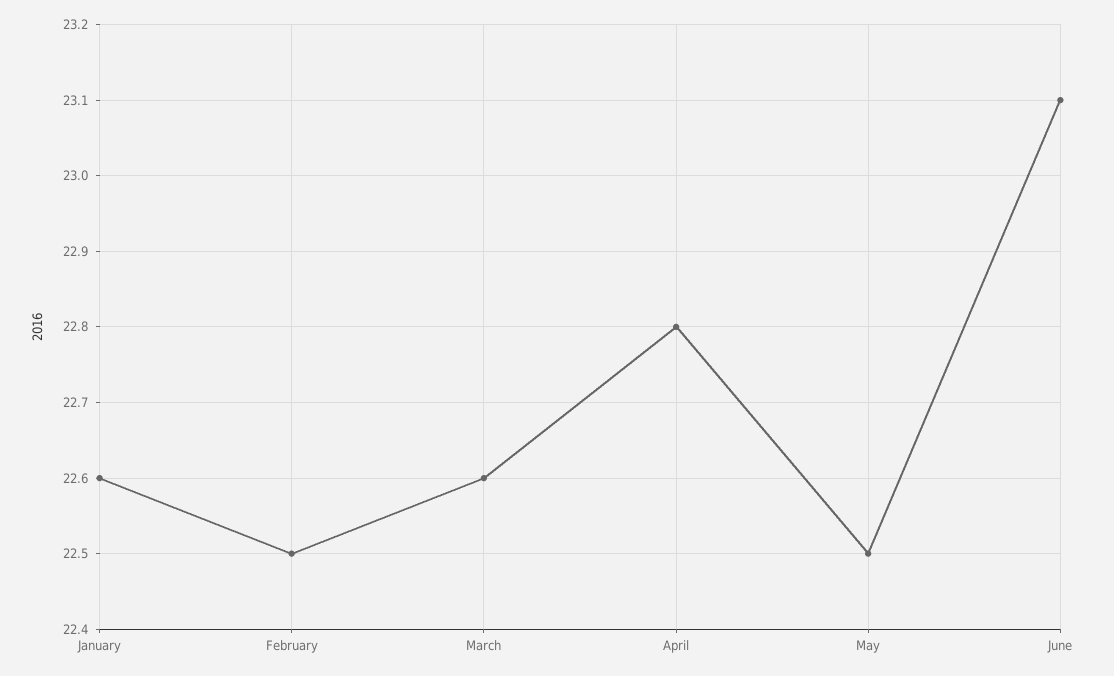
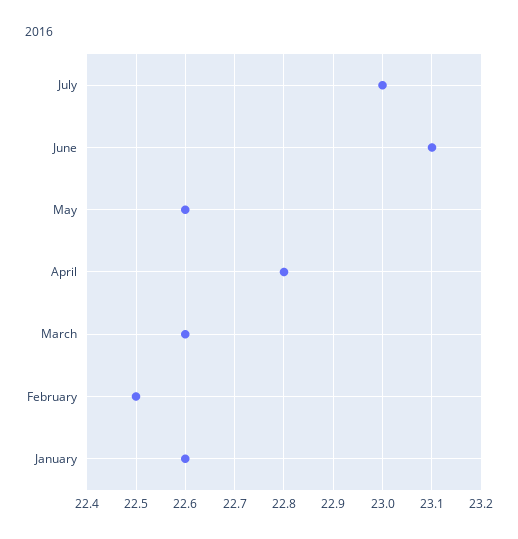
May: 22.5 -> 22.6
July: none -> 23

